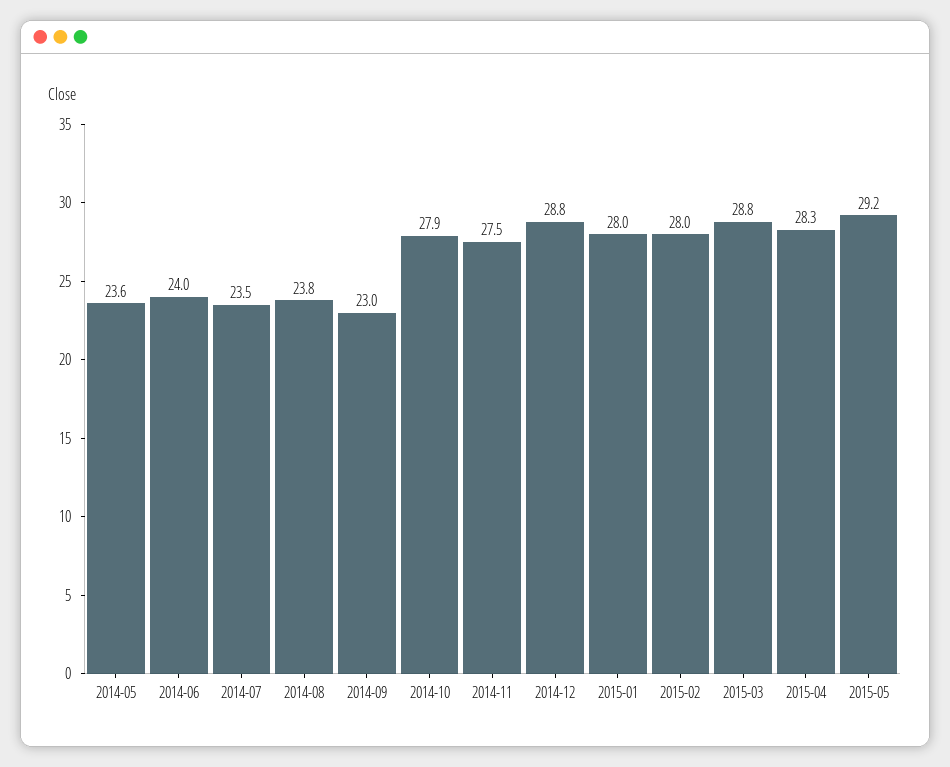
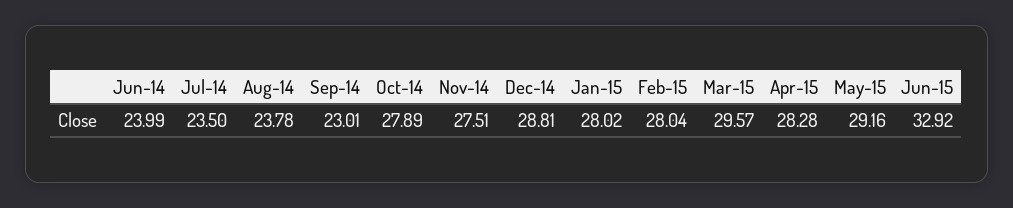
2014-05: 23.6 -> none
2015-03: 28.8 -> 29.57
Jun-15: none -> 32.92

